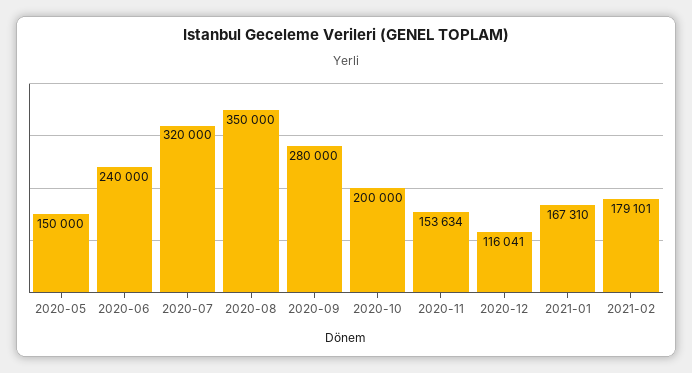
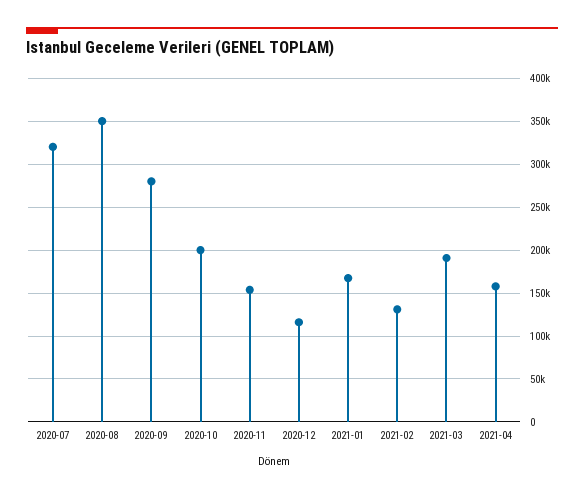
2020-05: 150000 -> none
2020-06: 240000 -> none
2021-02: 179101 -> 130000
2021-03: none -> 190000
2021-04: none -> 160000

